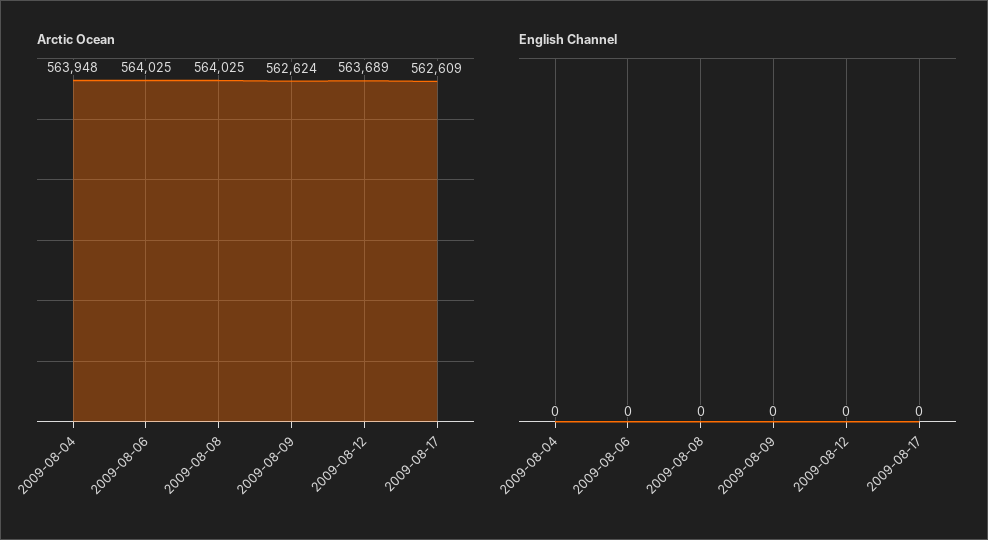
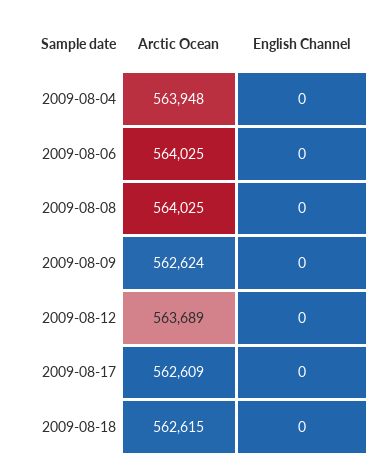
Arctic Ocean, 2009-08-18: none -> 562615
English Channel, 2009-08-18: none -> 0

